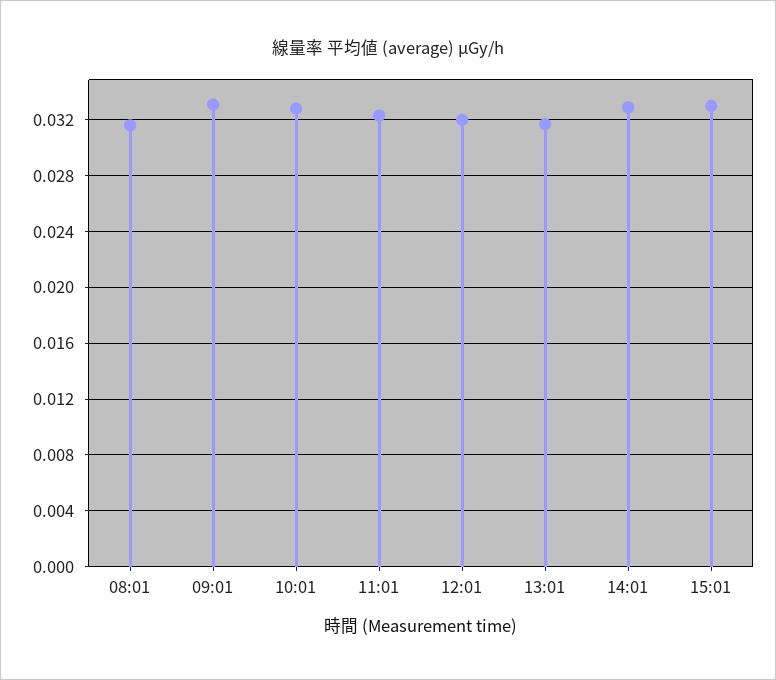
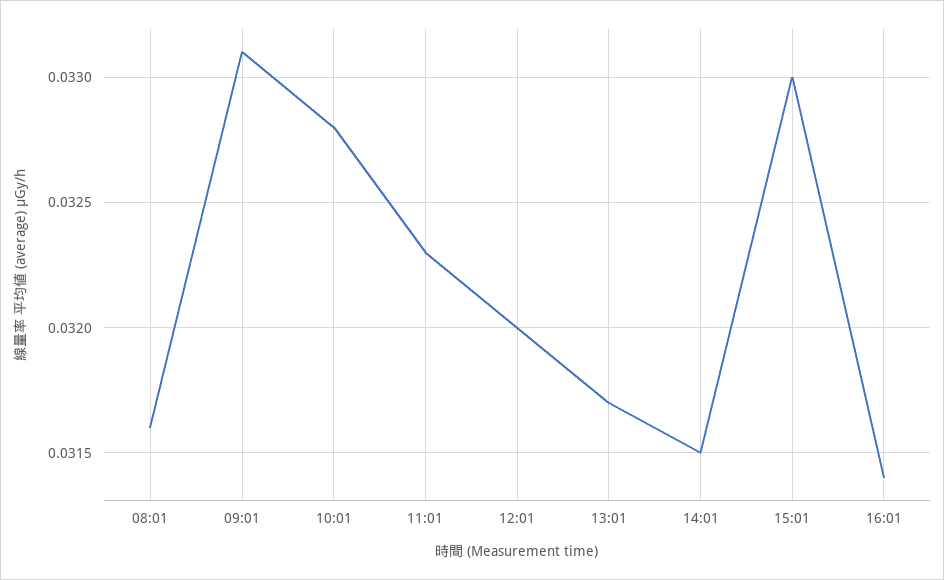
14:01: 0.033 -> 0.0315
16:01: none -> 0.0314

